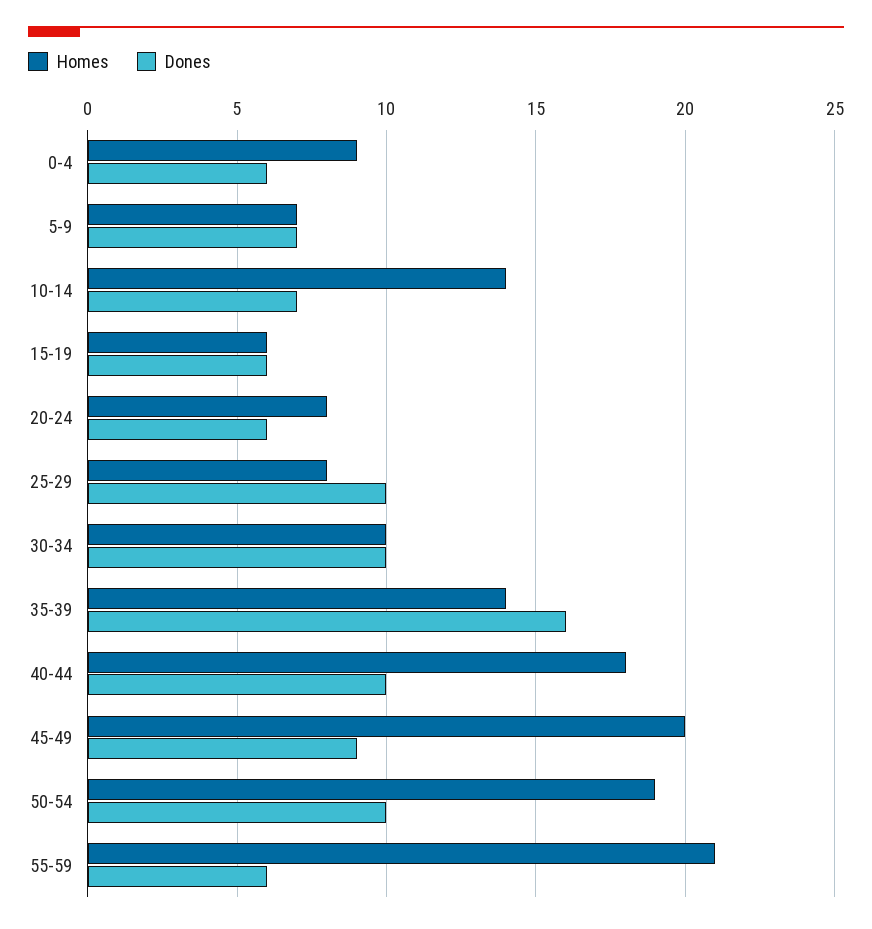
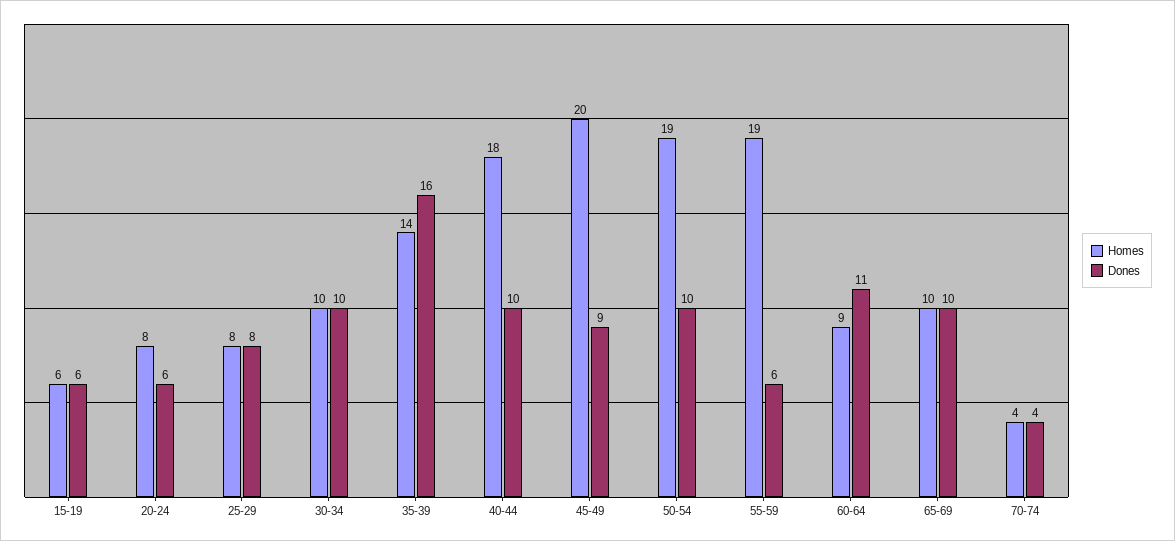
Homes, 0-4: 9 -> none
Dones, 0-4: 6 -> none
Homes, 5-9: 7 -> none
Dones, 5-9: 7 -> none
Homes, 10-14: 14 -> none
Dones, 10-14: 7 -> none
Dones, 25-29: 10 -> 8
Homes, 55-59: 21 -> 19
Homes, 60-64: none -> 9
Dones, 60-64: none -> 11
Homes, 65-69: none -> 10
Dones, 65-69: none -> 10
Homes, 70-74: none -> 4
Dones, 70-74: none -> 4

